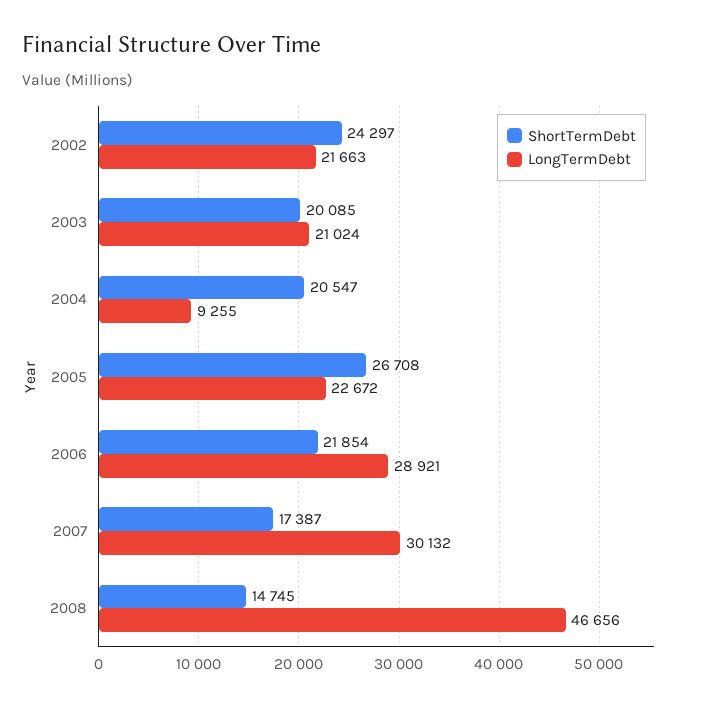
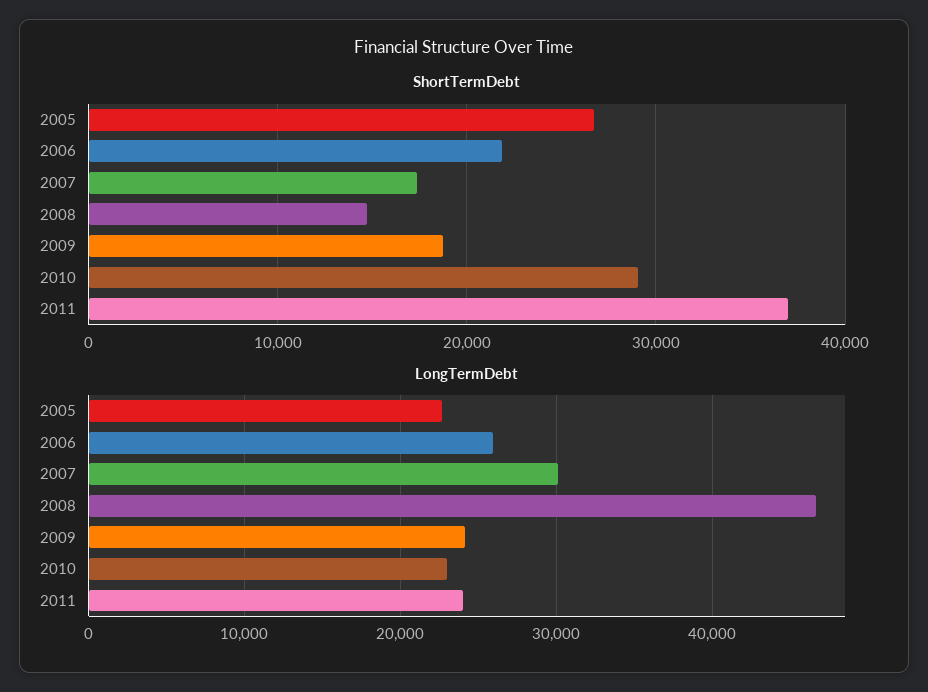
ShortTermDebt, 2002: 24297 -> none
LongTermDebt, 2002: 21663 -> none
ShortTermDebt, 2003: 20085 -> none
LongTermDebt, 2003: 21024 -> none
ShortTermDebt, 2004: 20547 -> none
LongTermDebt, 2004: 9255 -> none
LongTermDebt, 2006: 28921 -> 26000
ShortTermDebt, 2009: none -> 19000
ShortTermDebt, 2010: none -> 29000
ShortTermDebt, 2011: none -> 37000
LongTermDebt, 2009: none -> 24000
LongTermDebt, 2010: none -> 23000
LongTermDebt, 2011: none -> 24000

